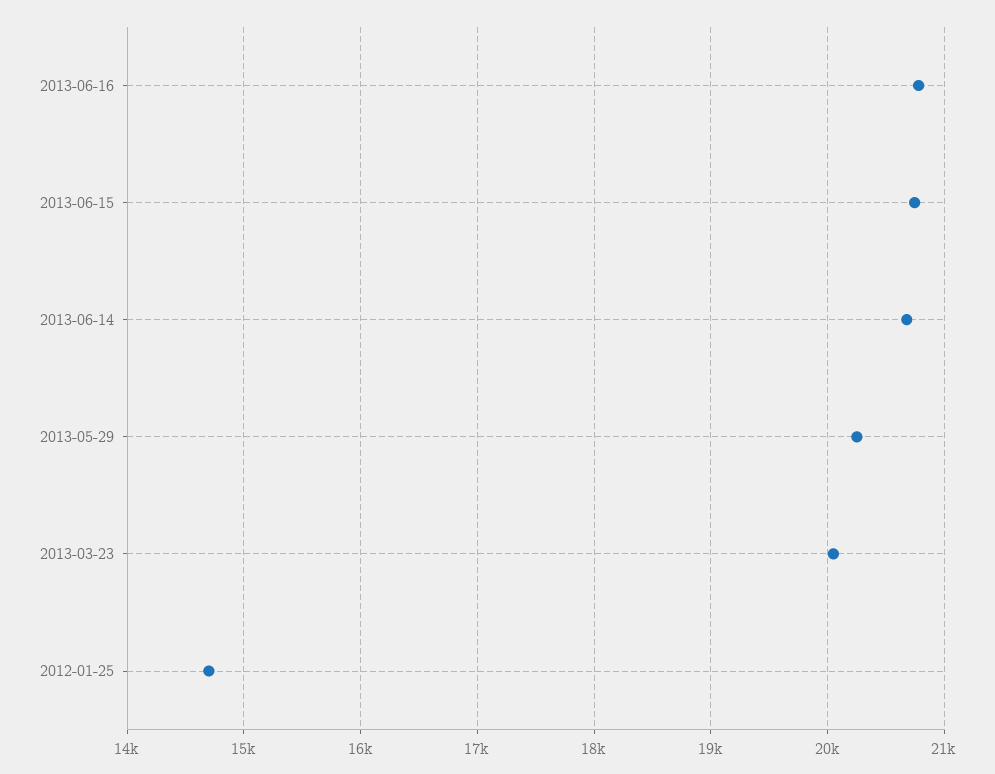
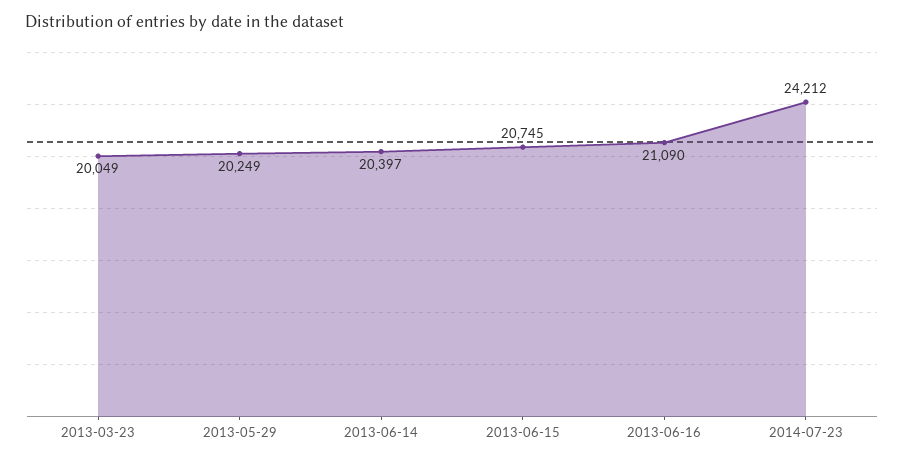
2013-06-16: 20800 -> 21090
2013-06-14: 20700 -> 20397
2012-01-25: 14700 -> none
2014-07-23: none -> 24212

